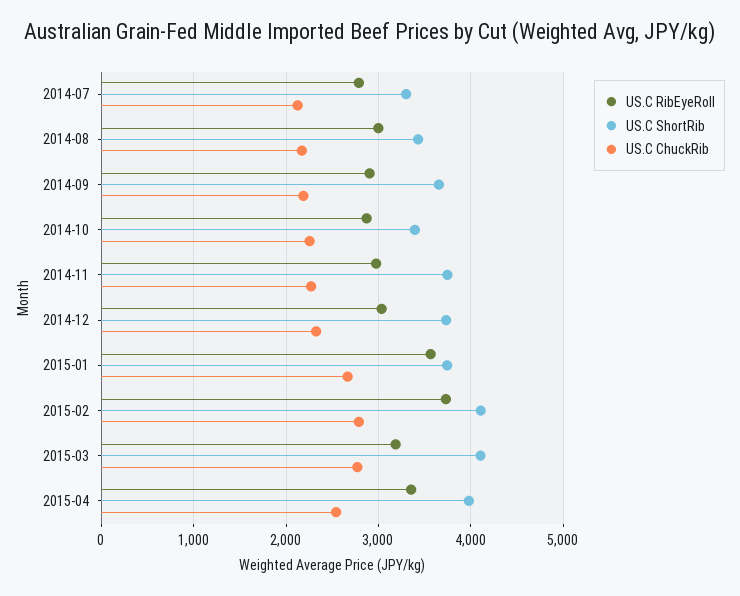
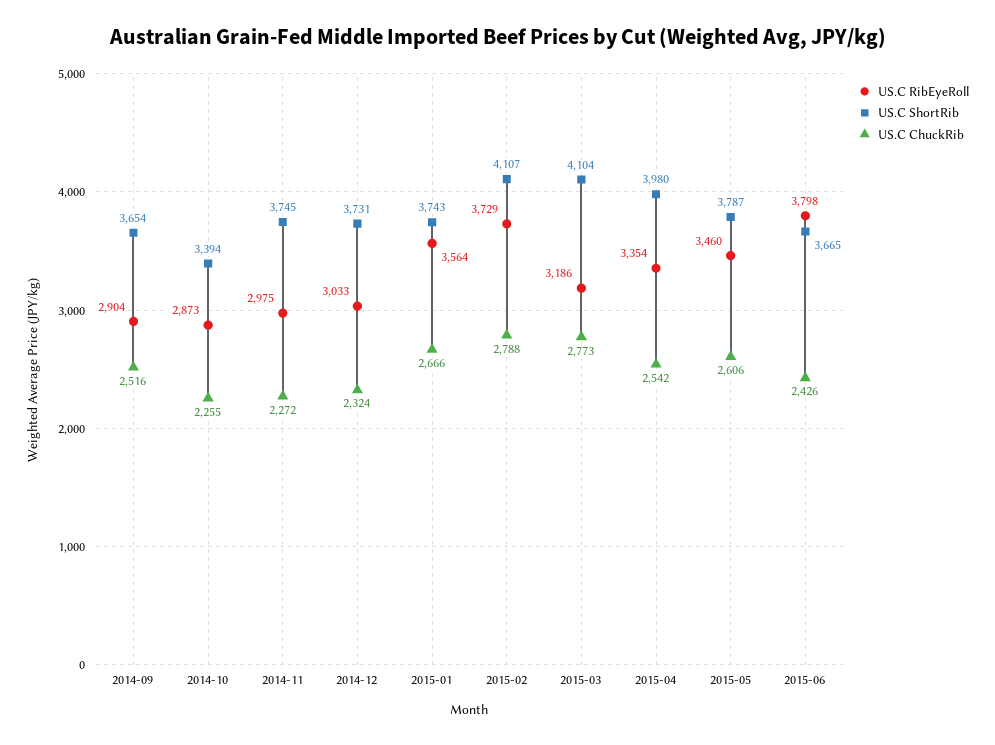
US.C RibEyeRoll, 2014-07: 2800 -> none
US.C ShortRib, 2014-07: 3300 -> none
US.C ChuckRib, 2014-07: 2100 -> none
US.C RibEyeRoll, 2014-08: 3000 -> none
US.C ShortRib, 2014-08: 3400 -> none
US.C ChuckRib, 2014-08: 2200 -> none
US.C ChuckRib, 2014-09: 2200 -> 2516
US.C RibEyeRoll, 2015-05: none -> 3460
US.C ShortRib, 2015-05: none -> 3787
US.C ChuckRib, 2015-05: none -> 2606
US.C RibEyeRoll, 2015-06: none -> 3798
US.C ShortRib, 2015-06: none -> 3665
US.C ChuckRib, 2015-06: none -> 2426

